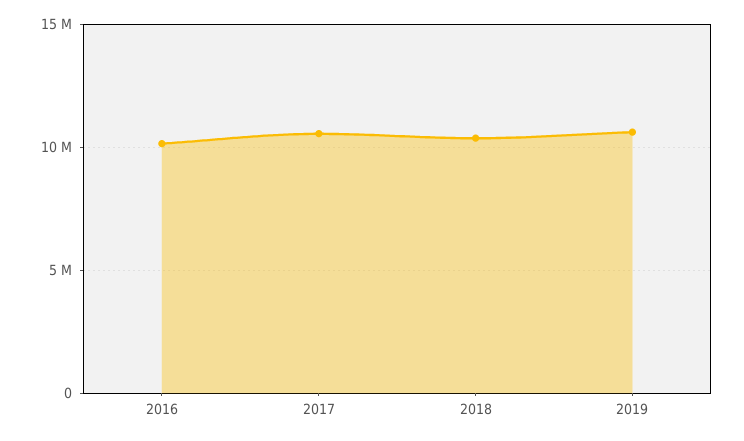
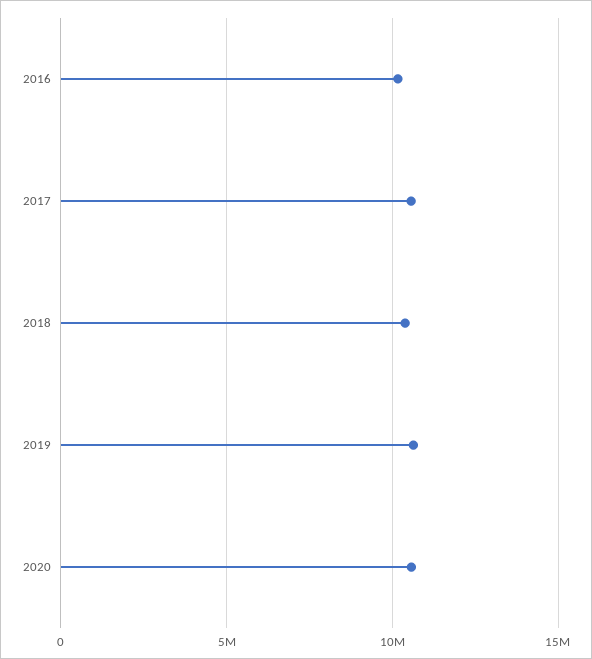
2020: none -> 10500000

